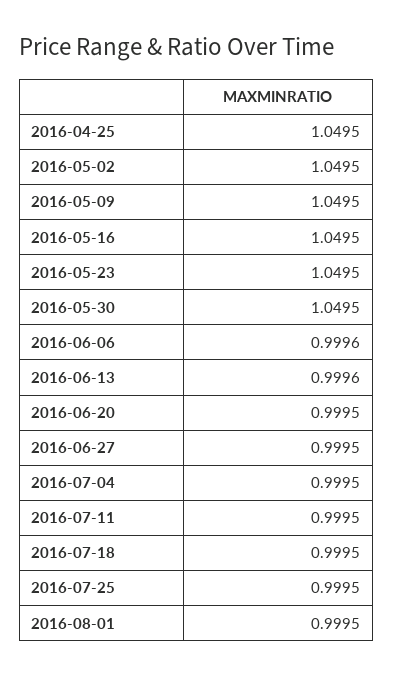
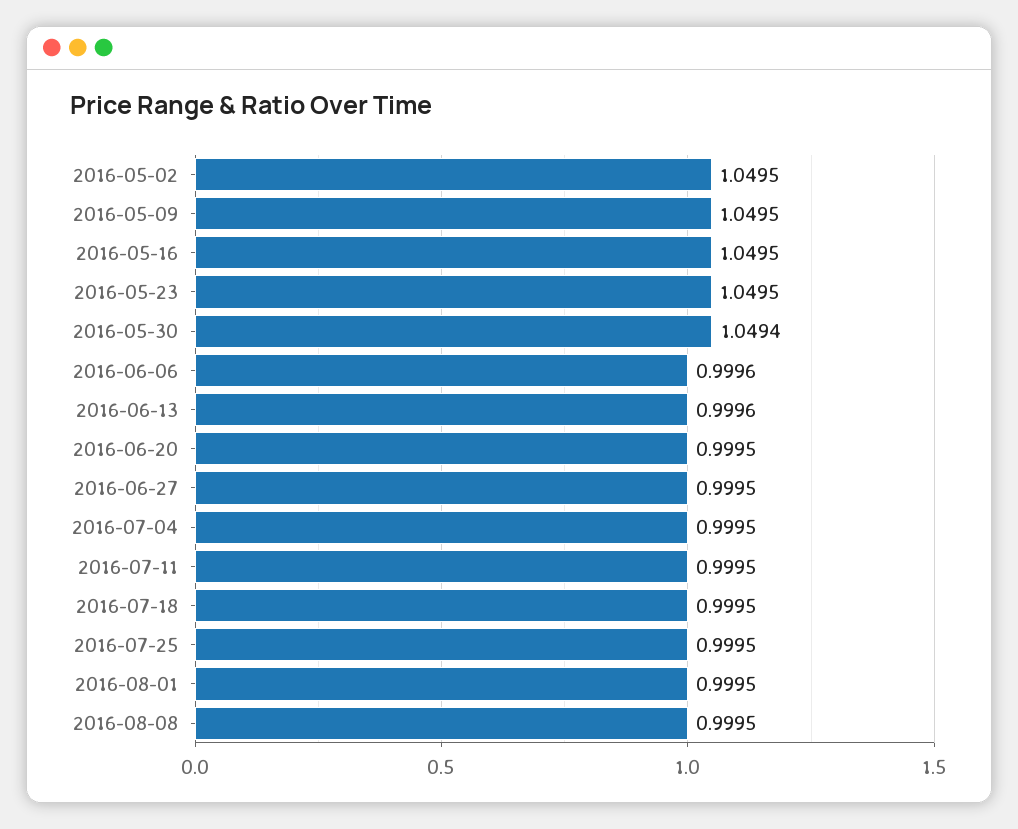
2016-04-25: 1.0495 -> none
2016-05-30: 1.0495 -> 1.0494
2016-08-08: none -> 0.9995

